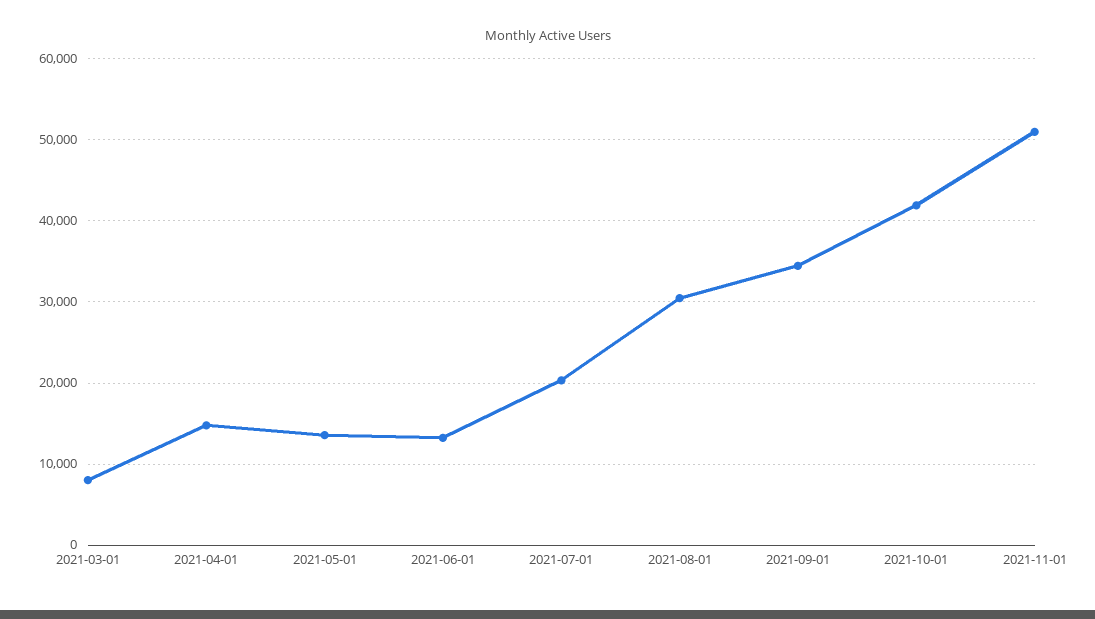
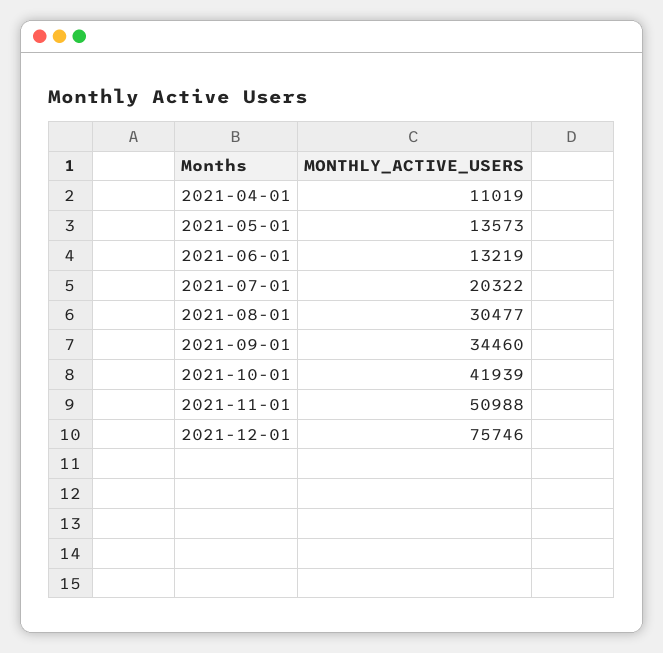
2021-03-01: 8000 -> none
2021-04-01: 15000 -> 11019
2021-12-01: none -> 75746

